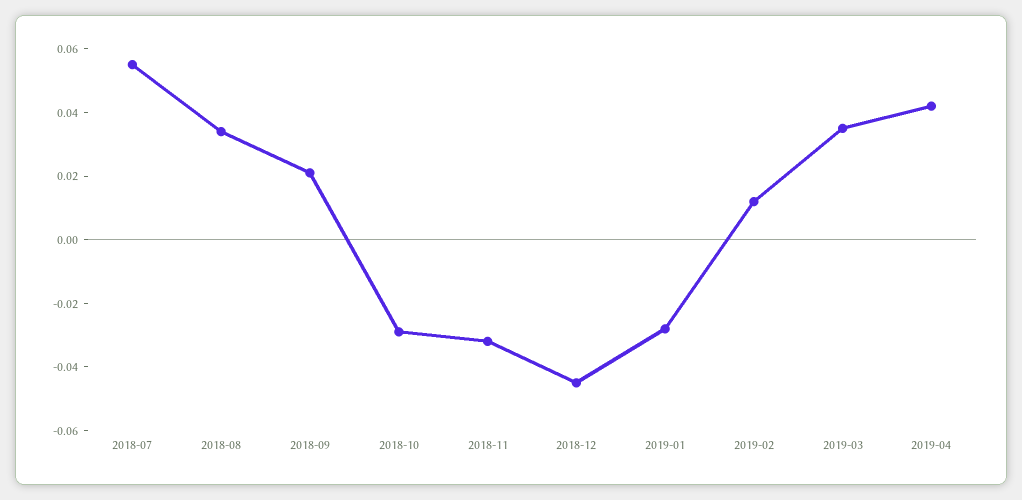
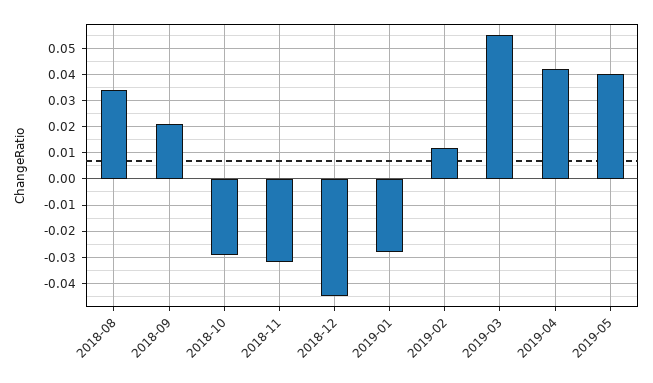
2018-07: 0.055 -> none
2019-03: 0.035 -> 0.055
2019-05: none -> 0.04

